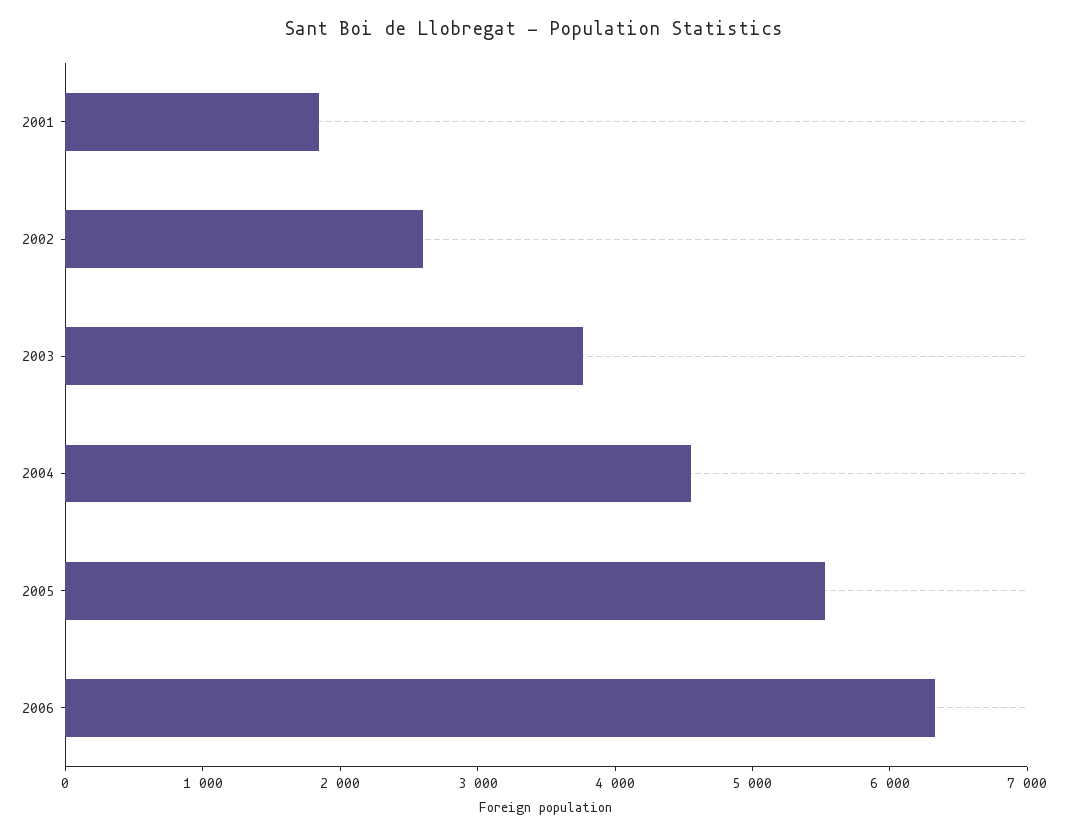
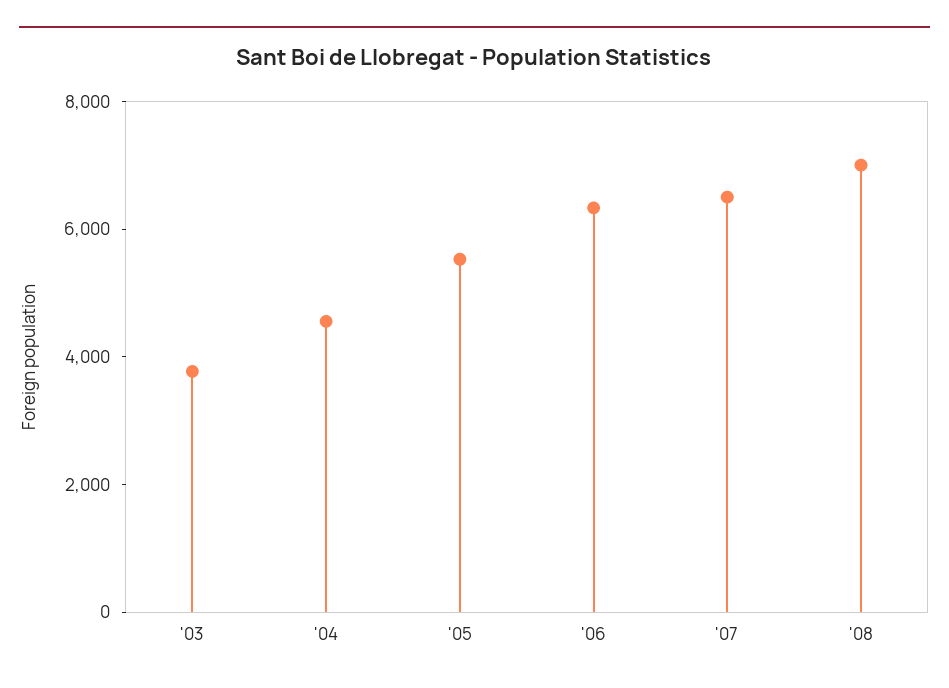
2001: 1800 -> none
2002: 2600 -> none
'07: none -> 6500
'08: none -> 7000

